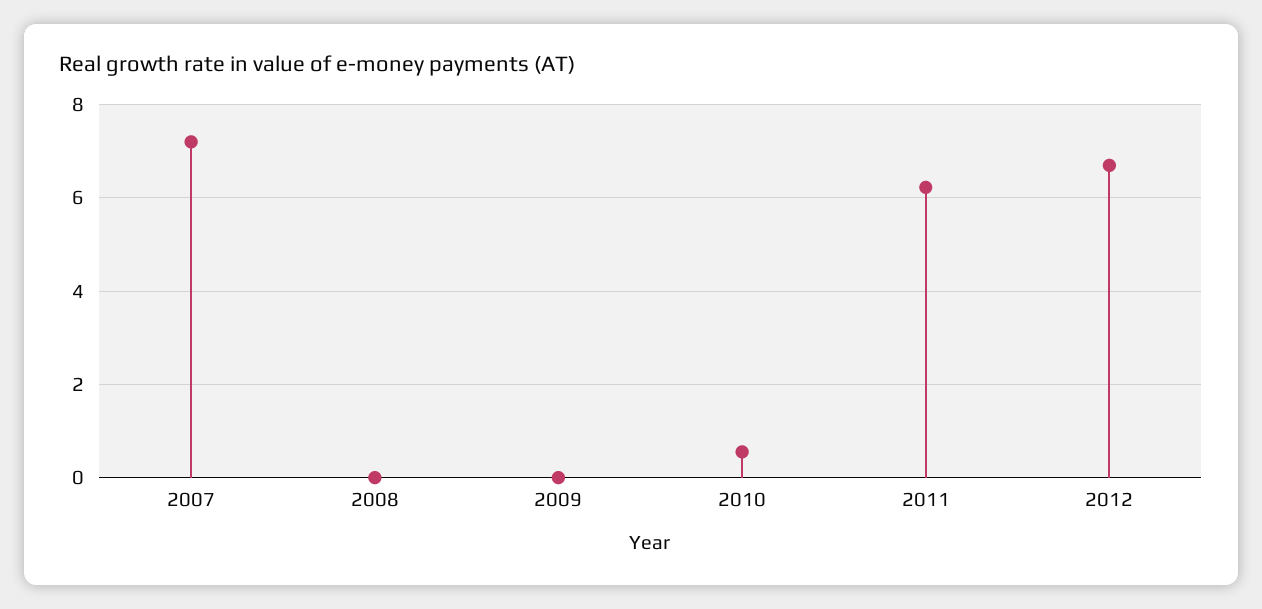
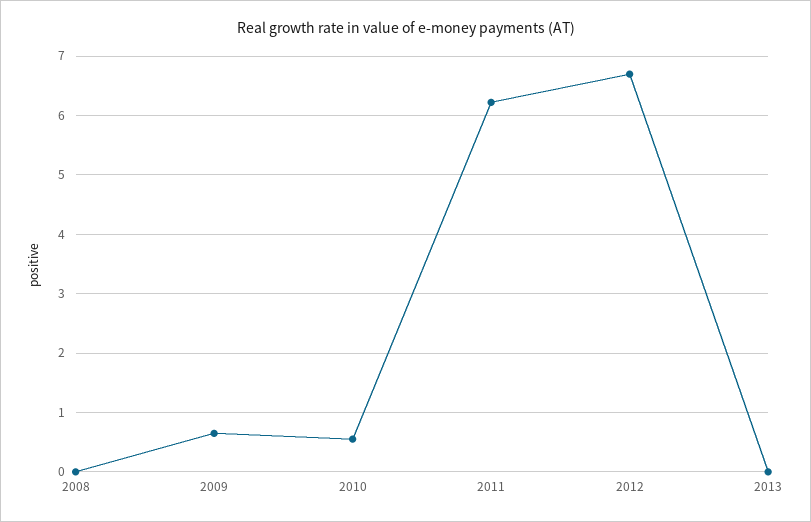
2007: 7.2 -> none
2009: 0 -> 0.6
2013: none -> 0

